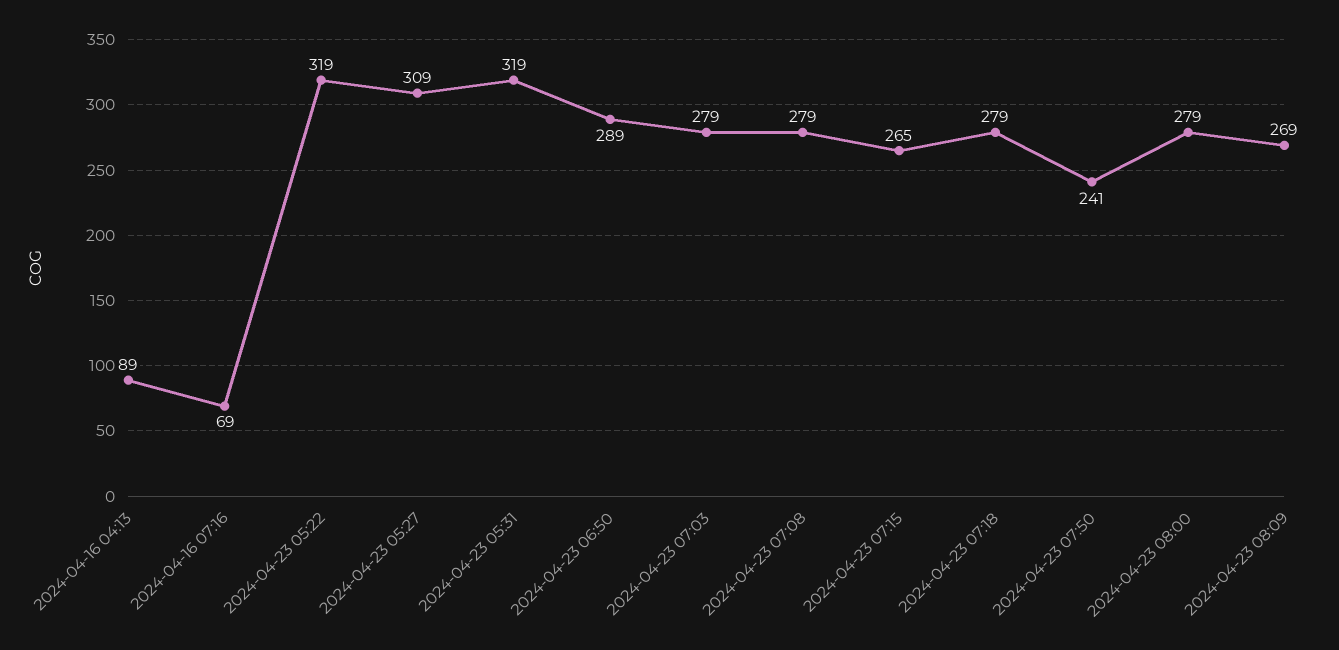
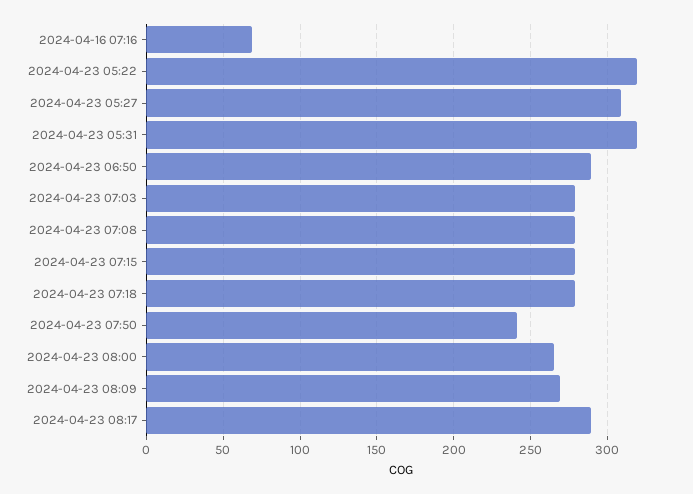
2024-04-16 04:13: 89 -> none
2024-04-23 07:15: 265 -> 280
2024-04-23 08:00: 279 -> 265
2024-04-23 08:17: none -> 290

